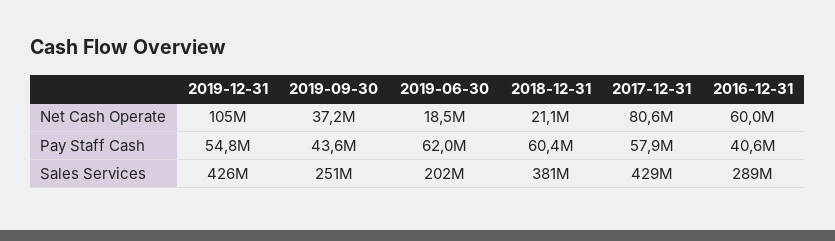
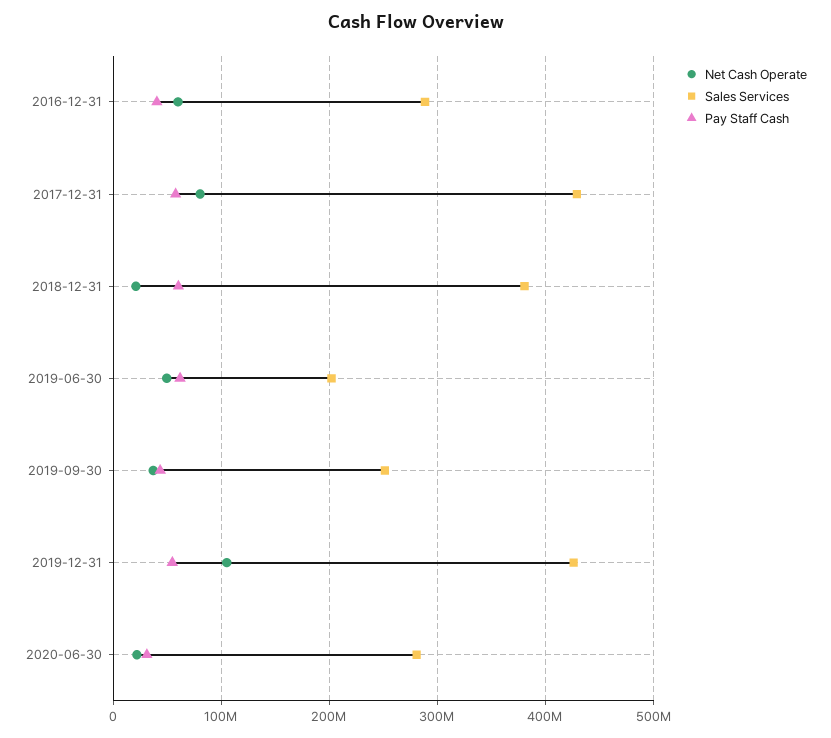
Net Cash Operate, 2019-06-30: 18500000 -> 50000000
Net Cash Operate, 2020-06-30: none -> 20000000
Sales Services, 2020-06-30: none -> 280000000
Pay Staff Cash, 2020-06-30: none -> 30000000

